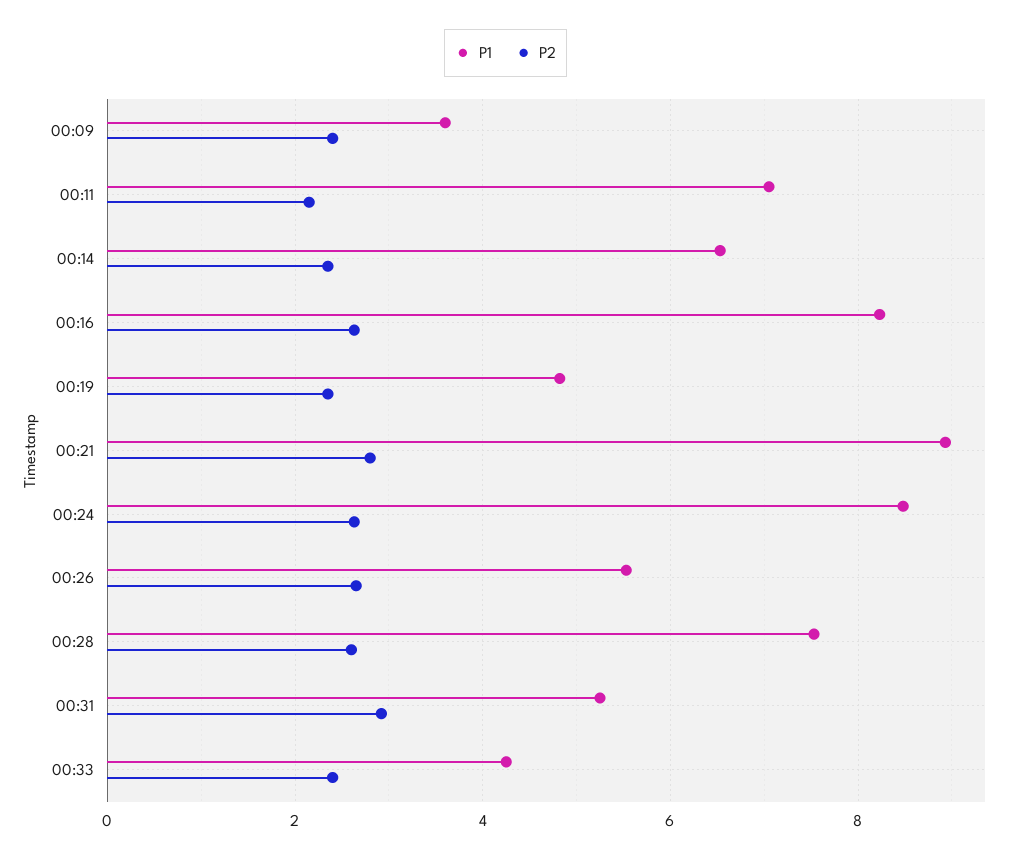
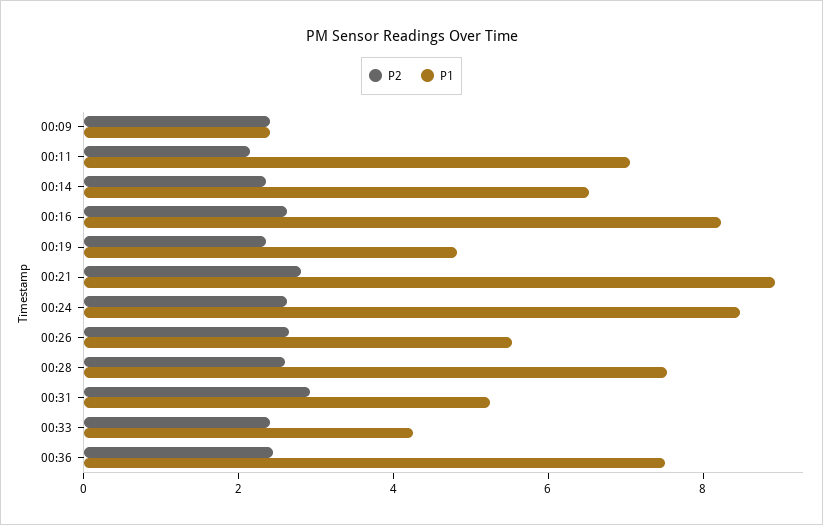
P1, 00:09: 3.6 -> 2.5
P2, 00:36: none -> 2.5
P1, 00:36: none -> 7.5

